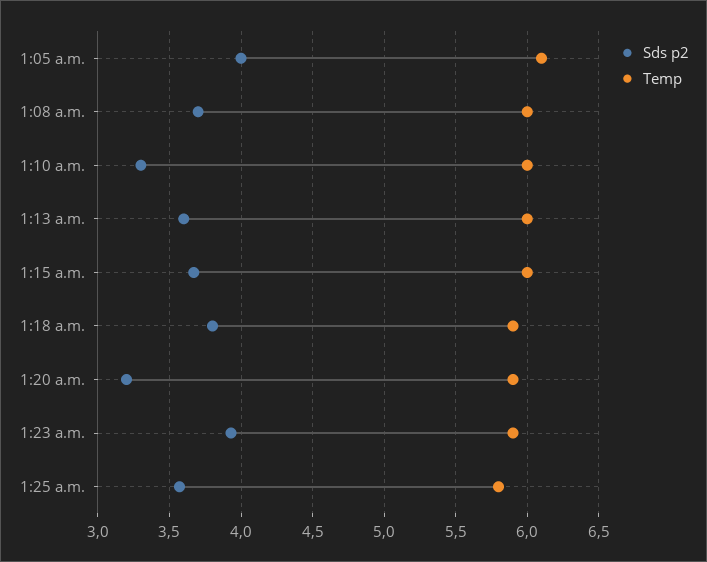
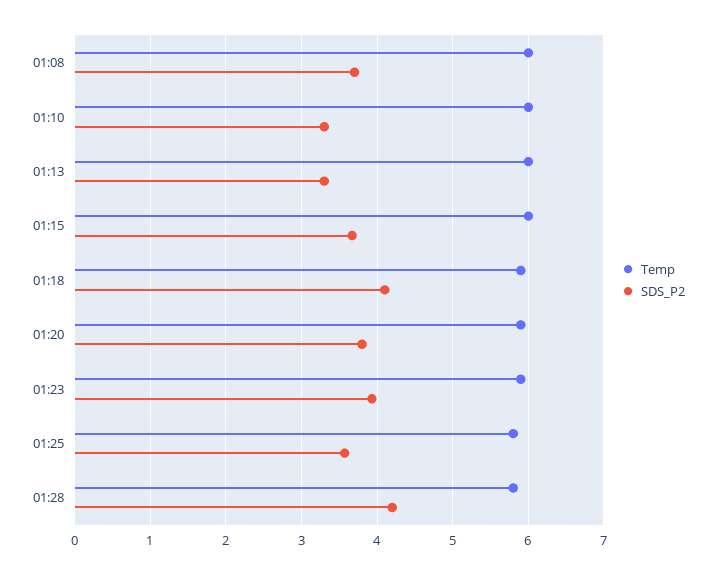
Sds p2, 1:05 a.m.: 4 -> none
Temp, 1:05 a.m.: 6.1 -> none
Sds p2, 1:13 a.m.: 3.6 -> 3.3
Sds p2, 1:18 a.m.: 3.8 -> 4.1
Sds p2, 1:20 a.m.: 3.2 -> 3.8
Temp, 01:28: none -> 5.8
Sds p2, 01:28: none -> 4.2

